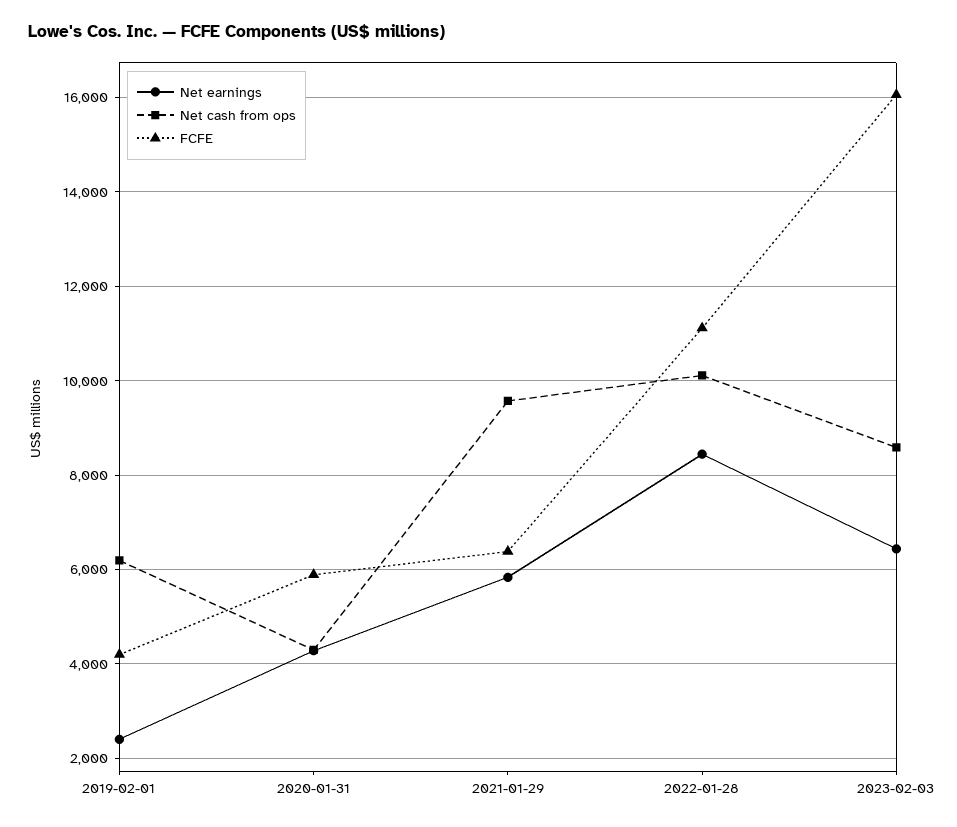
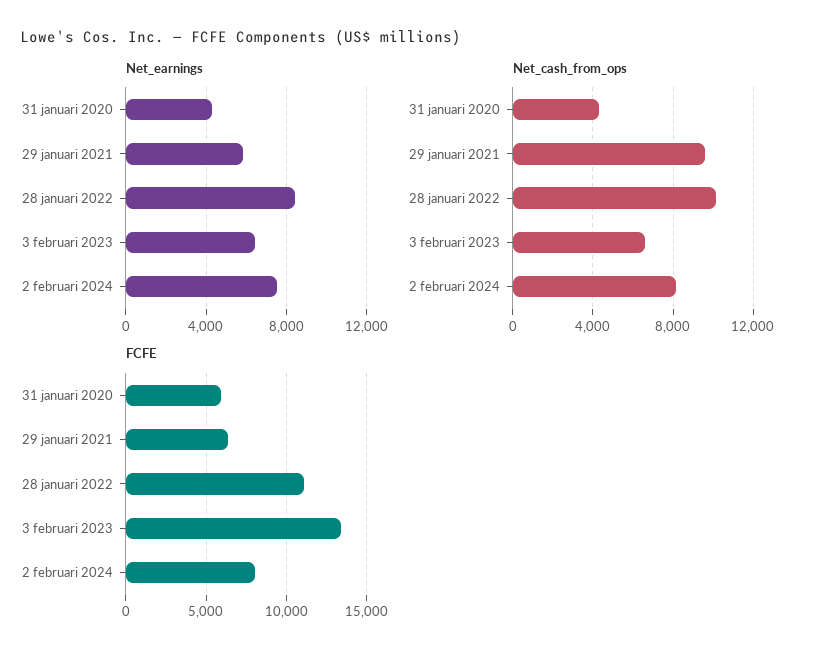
Net earnings, 2019-02-01: 2400 -> none
Net cash from ops, 2019-02-01: 6200 -> none
FCFE, 2019-02-01: 4200 -> none
Net cash from ops, 2023-02-03: 8600 -> 6500
FCFE, 2023-02-03: 16000 -> 13500
Net earnings, 2 februari 2024: none -> 7500
Net cash from ops, 2 februari 2024: none -> 8000
FCFE, 2 februari 2024: none -> 8000

